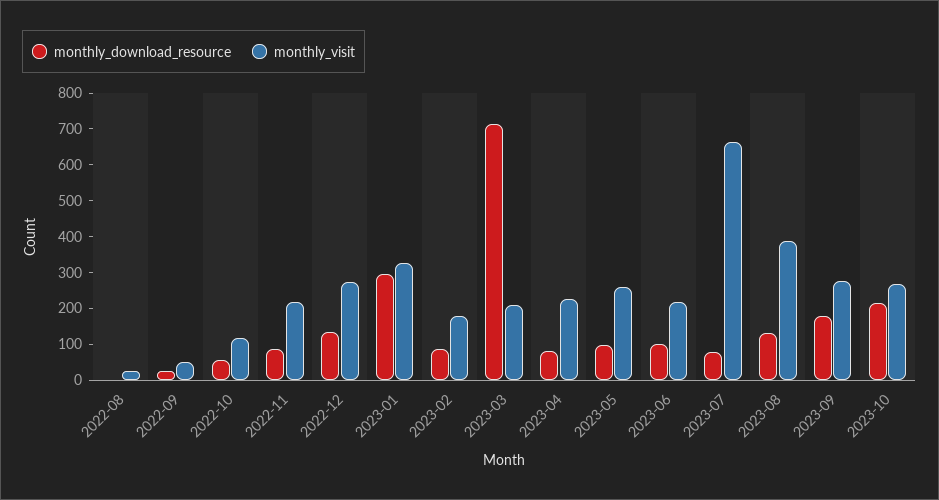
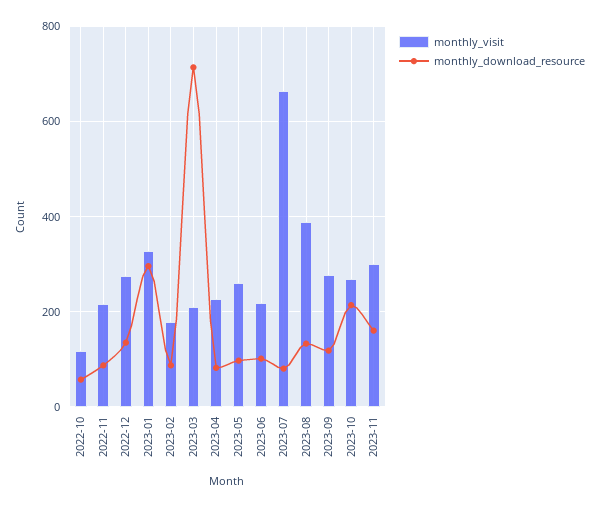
monthly_download_resource, 2022-08: 0 -> none
monthly_visit, 2022-08: 25 -> none
monthly_download_resource, 2022-09: 25 -> none
monthly_visit, 2022-09: 50 -> none
monthly_download_resource, 2023-09: 175 -> 120
monthly_visit, 2023-11: none -> 300
monthly_download_resource, 2023-11: none -> 160

